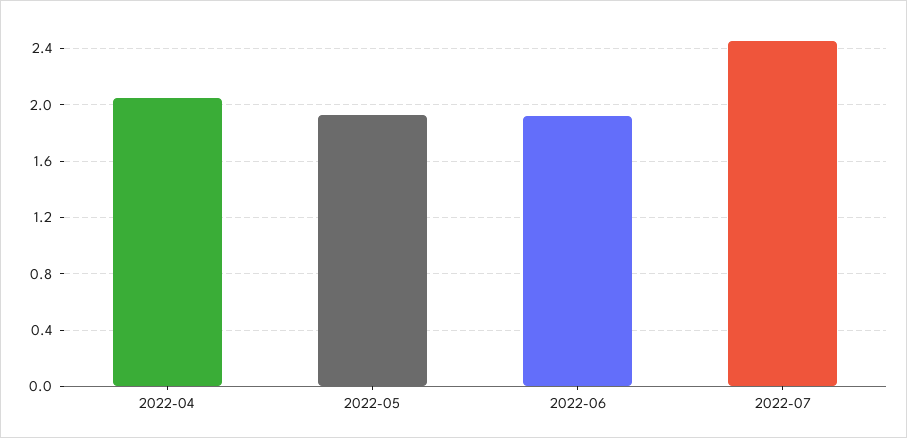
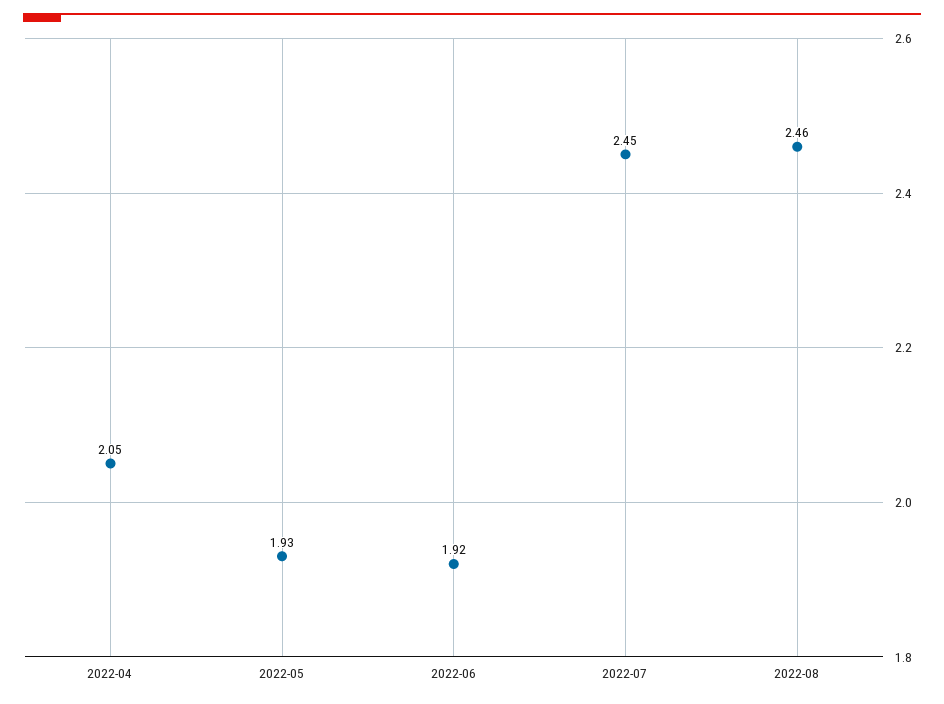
2022-08: none -> 2.46

